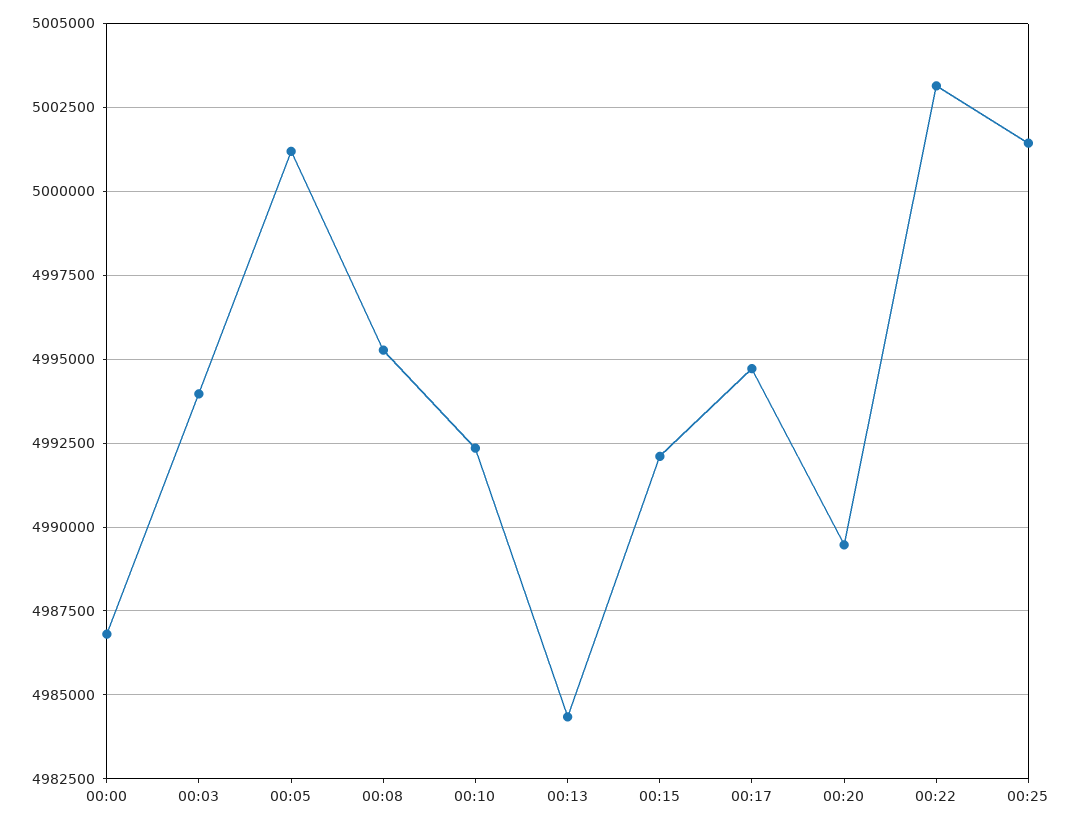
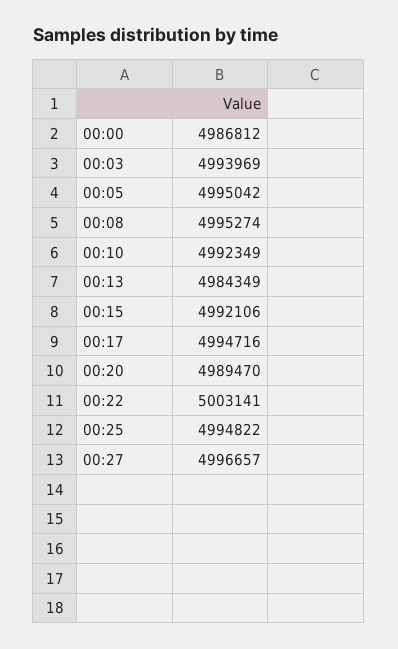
00:05: 5001250 -> 4995042
00:25: 5001500 -> 4994822
00:27: none -> 4996657

